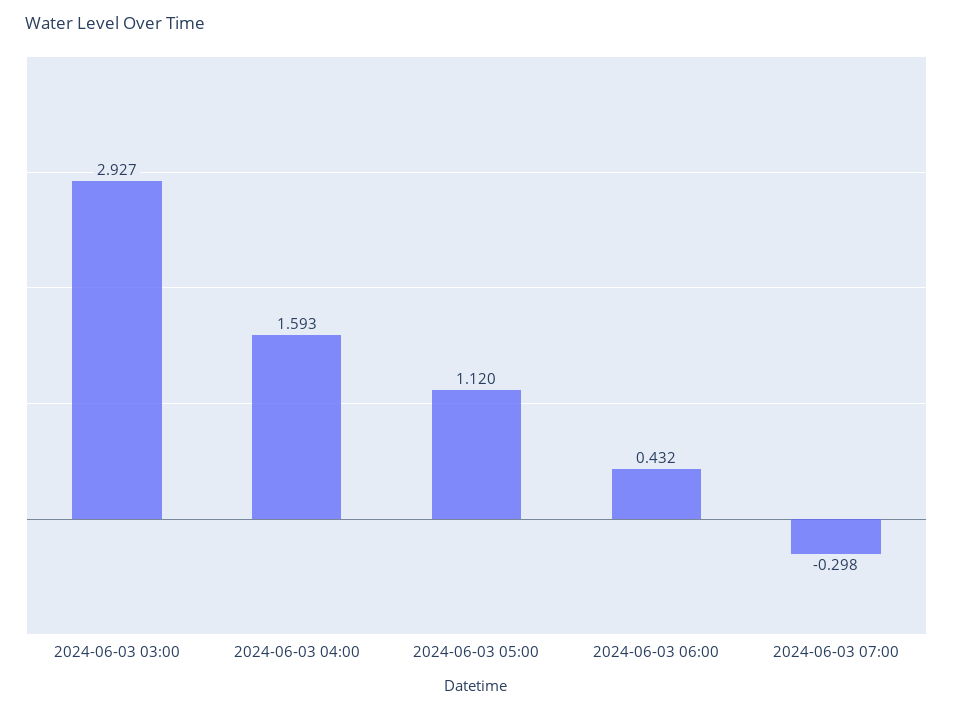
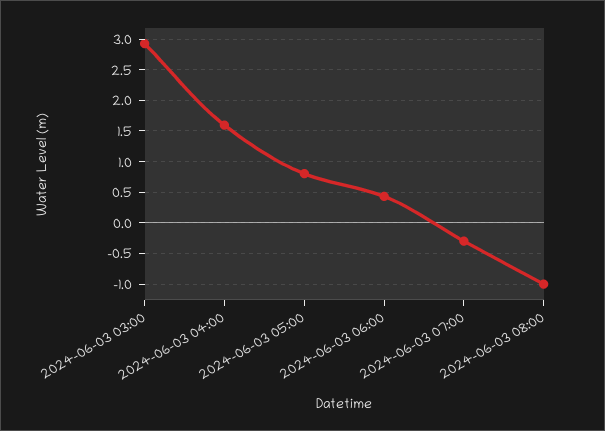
2024-06-03 05:00: 1.12 -> 0.8
2024-06-03 08:00: none -> -1

